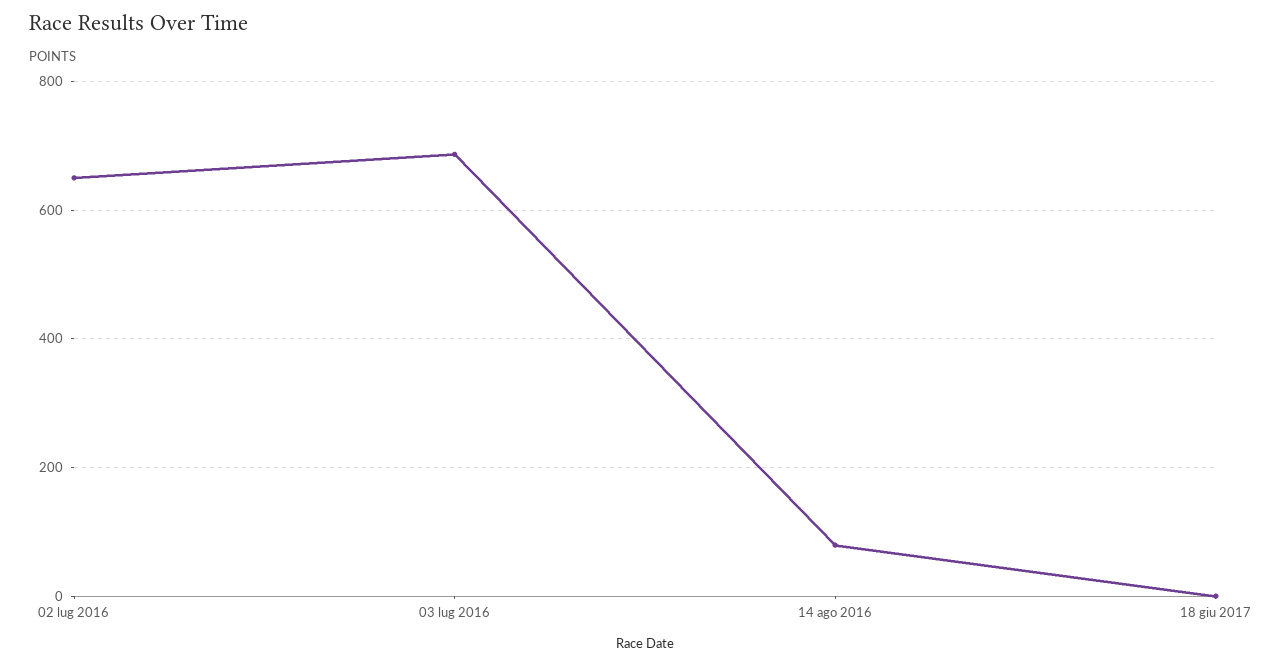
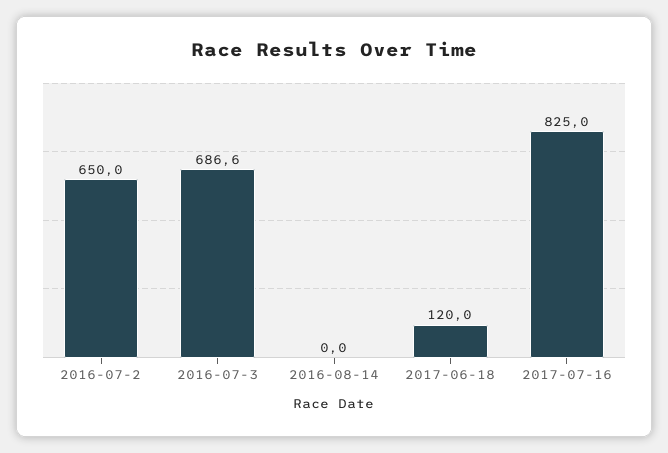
14 ago 2016: 80 -> 0
18 giu 2017: 0 -> 120
2017-07-16: none -> 825

